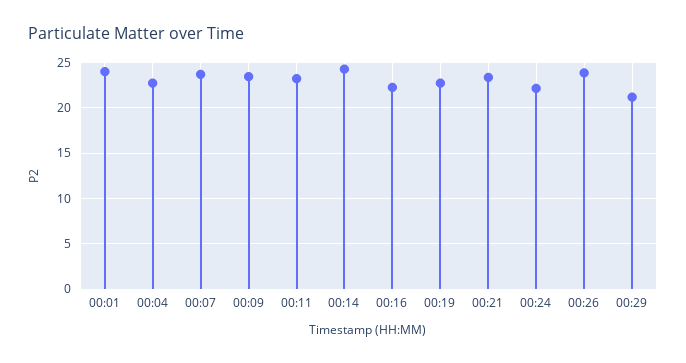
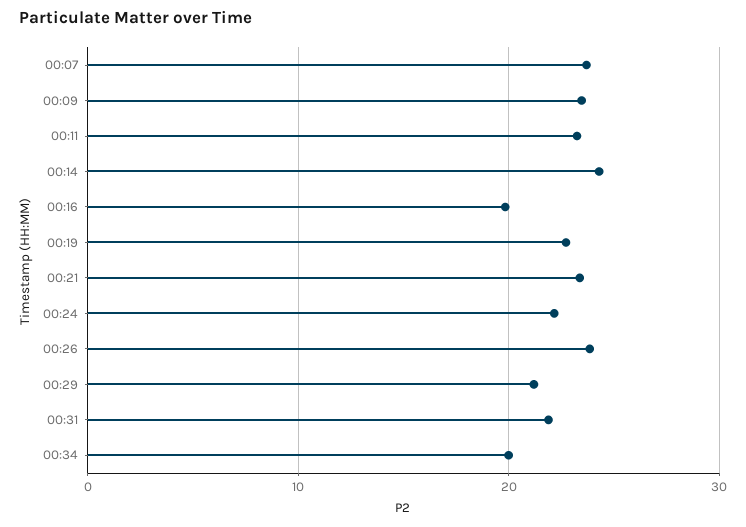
00:01: 24 -> none
00:04: 23 -> none
00:16: 22 -> 20
00:31: none -> 22
00:34: none -> 20

